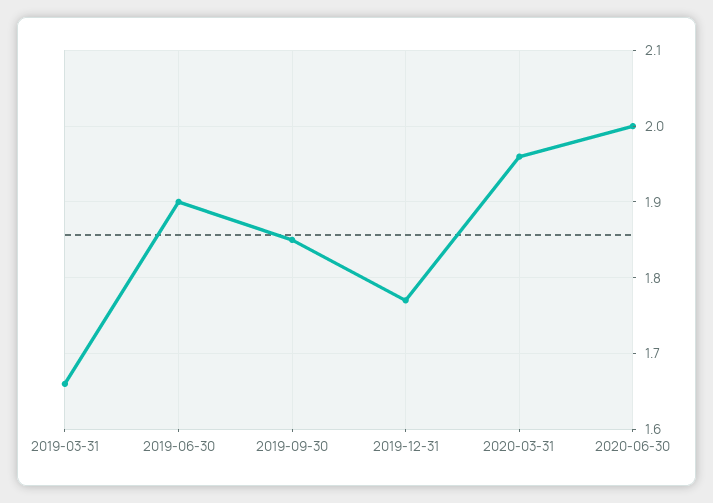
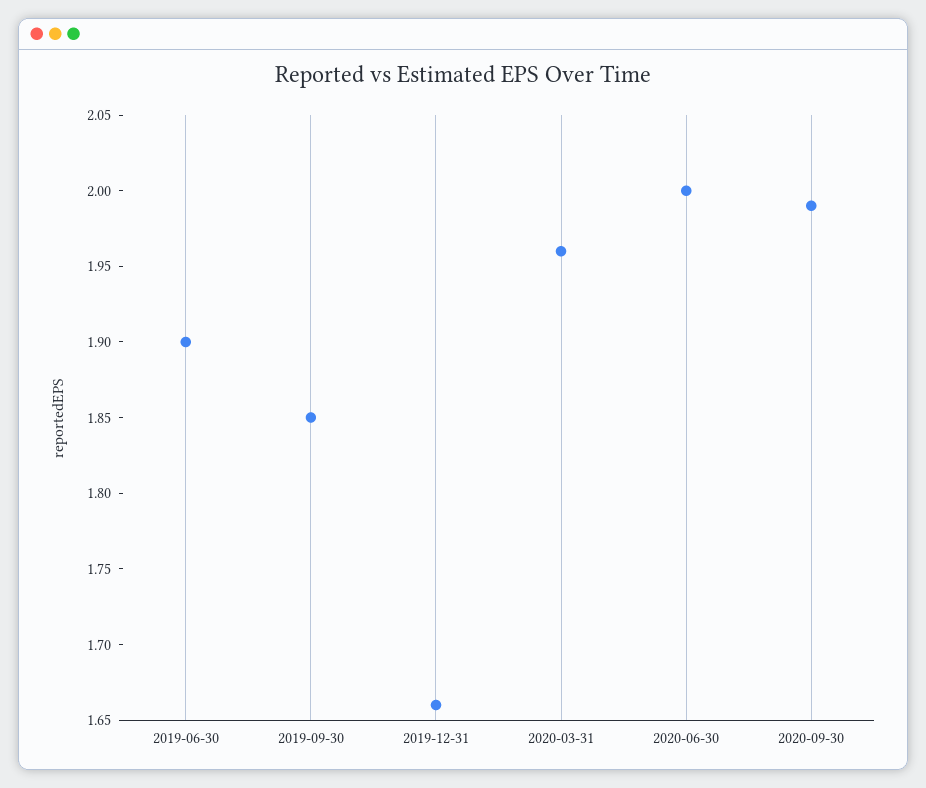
2019-03-31: 1.66 -> none
2019-12-31: 1.77 -> 1.66
2020-09-30: none -> 1.99

